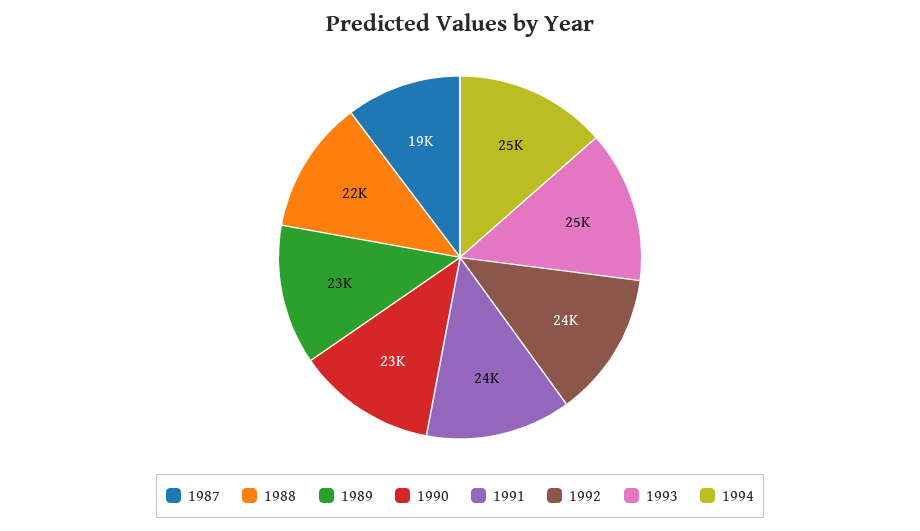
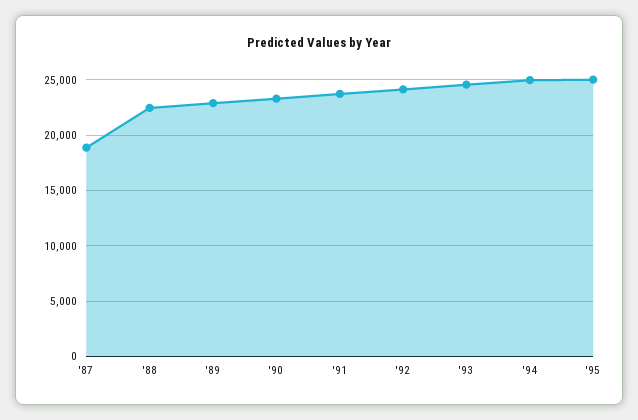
'95: none -> 25000

